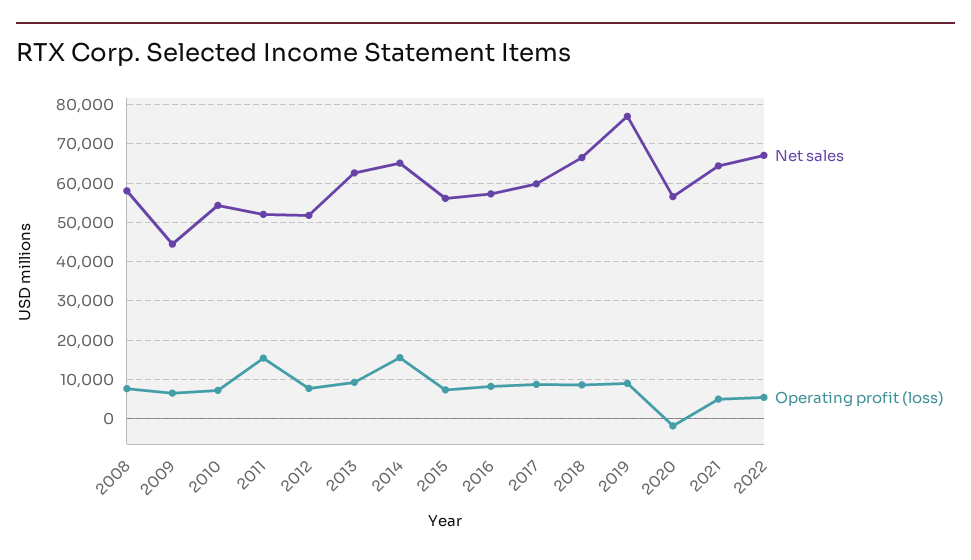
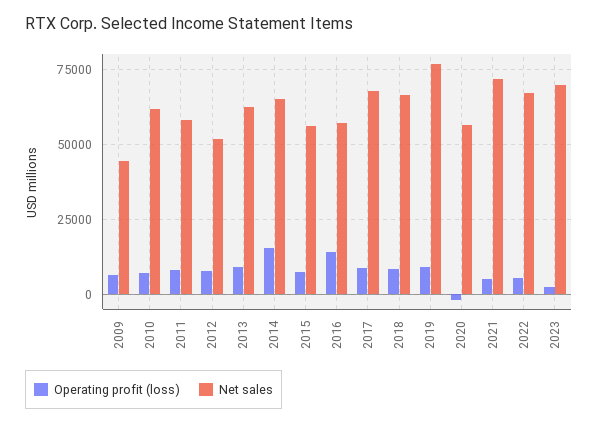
Net sales, 2008: 58000 -> none
Operating profit (loss), 2008: 8000 -> none
Net sales, 2010: 54000 -> 62500
Net sales, 2011: 52000 -> 57500
Operating profit (loss), 2011: 16000 -> 7500
Operating profit (loss), 2016: 8000 -> 15000
Net sales, 2017: 60000 -> 67500
Net sales, 2021: 64000 -> 72500
Operating profit (loss), 2023: none -> 2500
Net sales, 2023: none -> 70000

